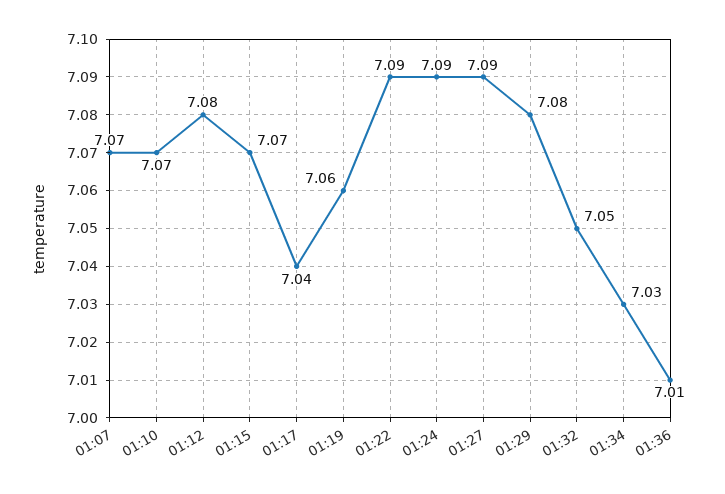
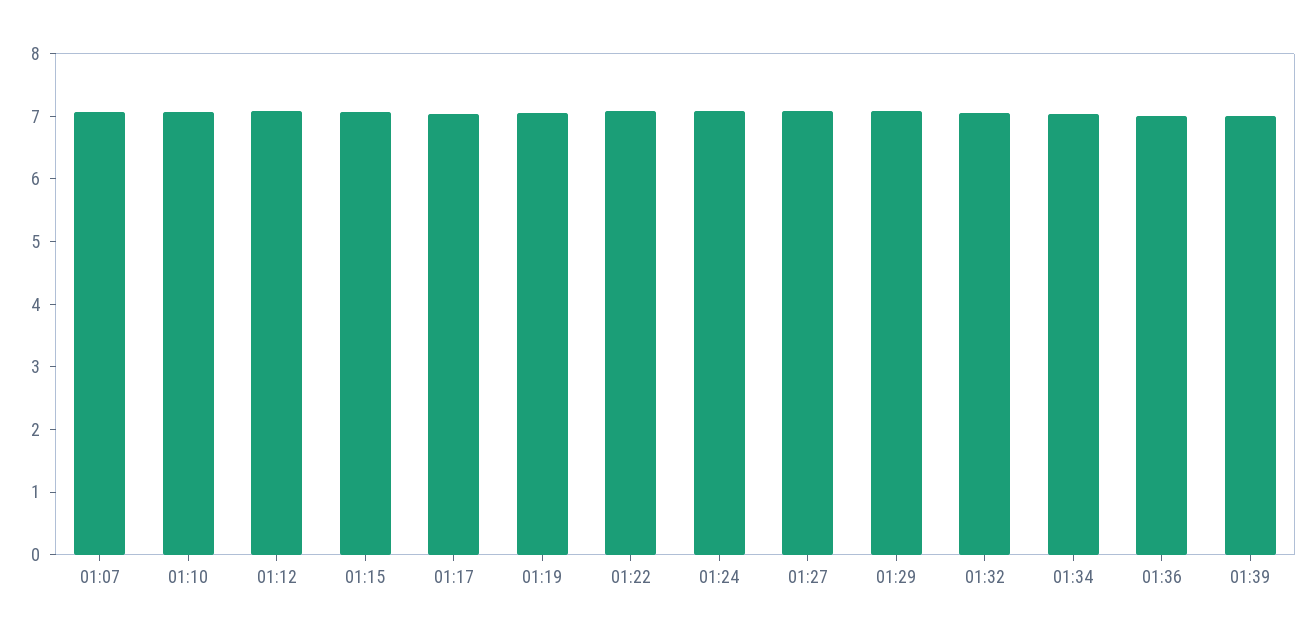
01:39: none -> 7

